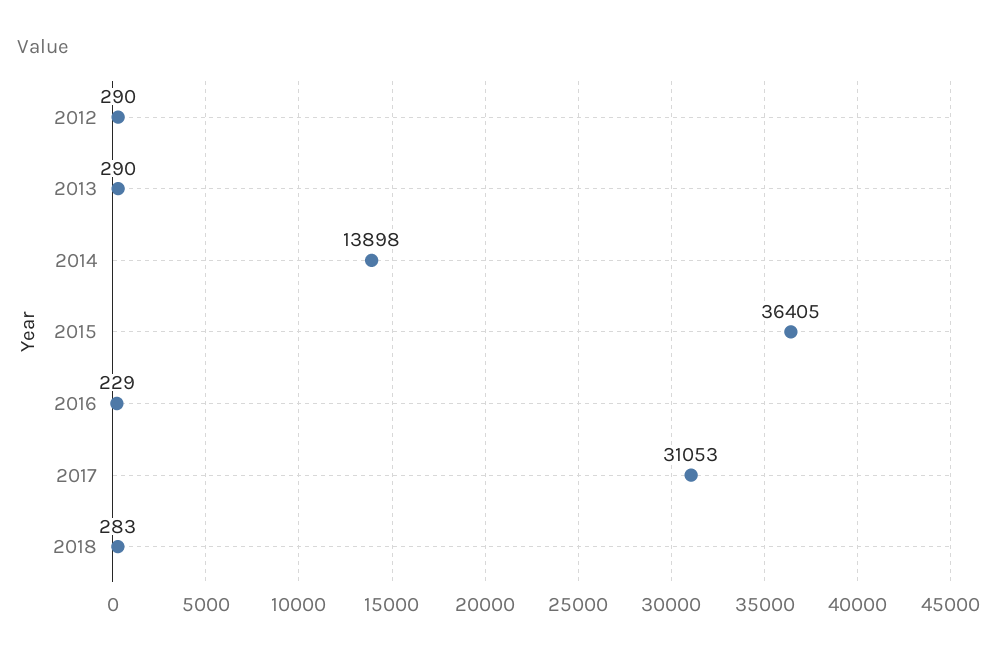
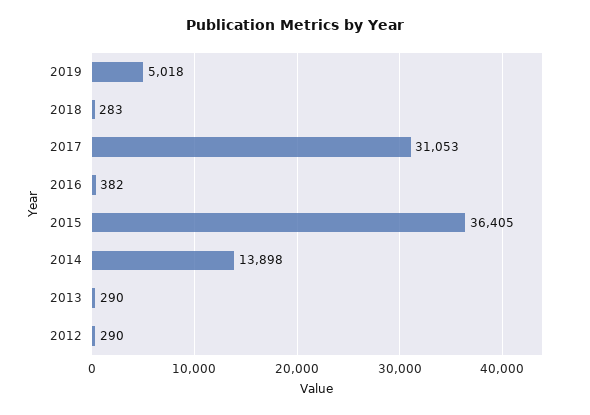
2016: 229 -> 382
2019: none -> 5018

